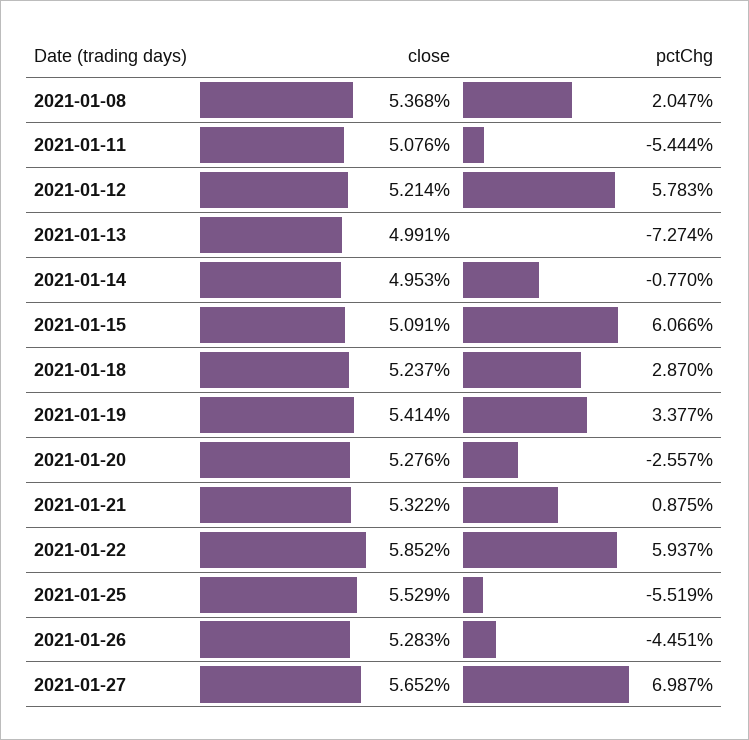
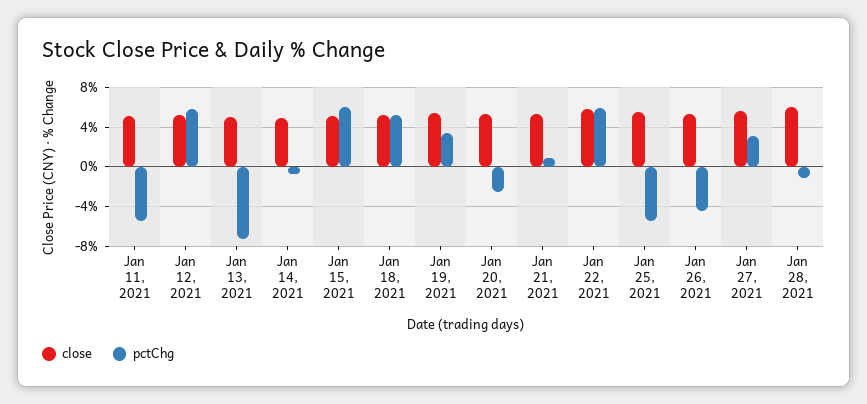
close, 2021-01-08: 5.368 -> none
pctChg, 2021-01-08: 2.047 -> none
pctChg, 2021-01-18: 2.87 -> 5
pctChg, 2021-01-27: 6.987 -> 3
close, Jan 28, 2021: none -> 6
pctChg, Jan 28, 2021: none -> -1

